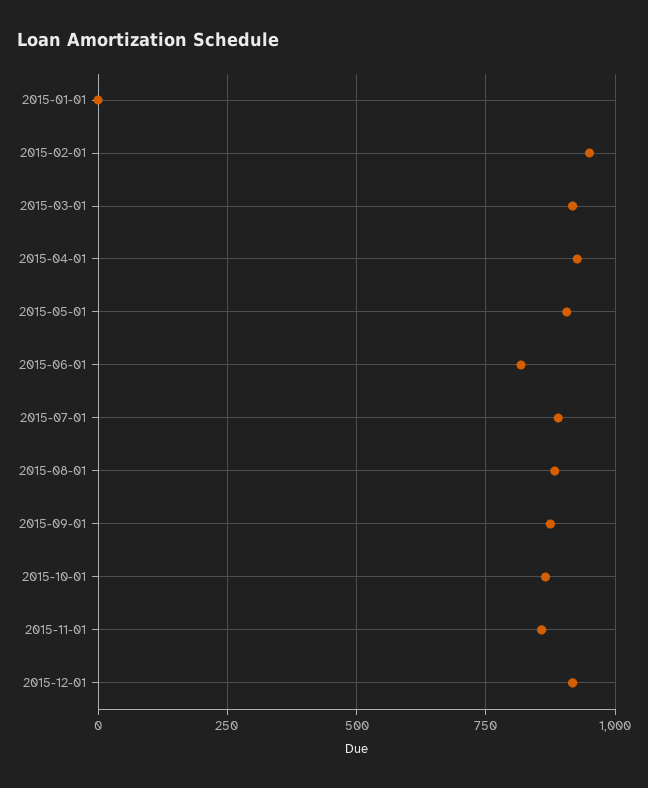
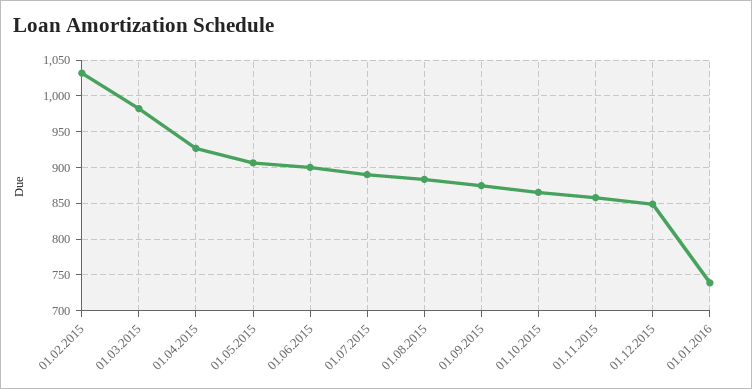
2015-01-01: 0 -> none
2015-02-01: 950 -> 1030
2015-03-01: 925 -> 980
2015-06-01: 825 -> 900
2015-12-01: 925 -> 850
01.01.2016: none -> 740

